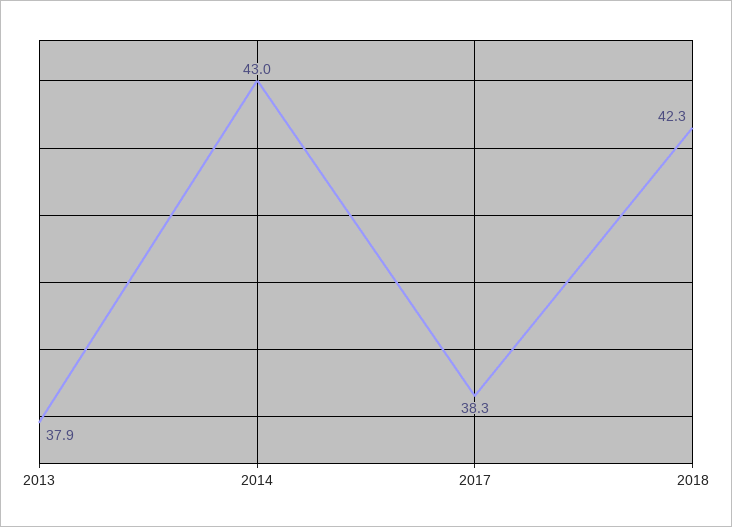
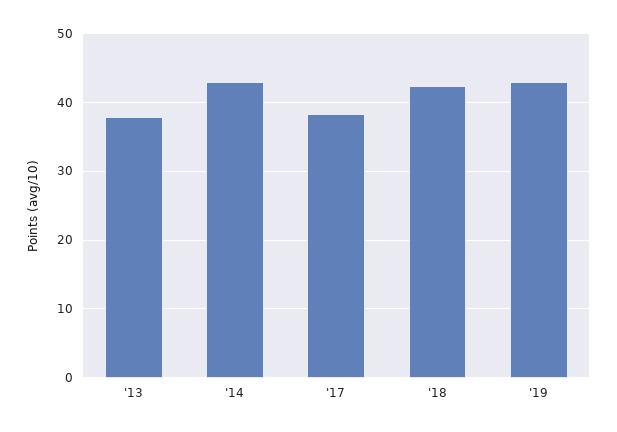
'19: none -> 43

